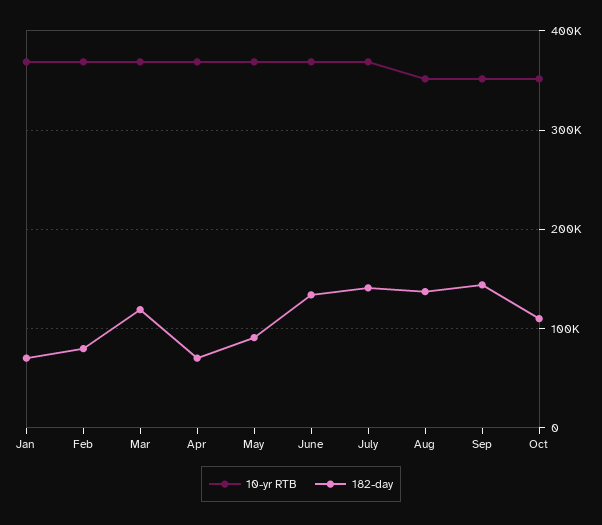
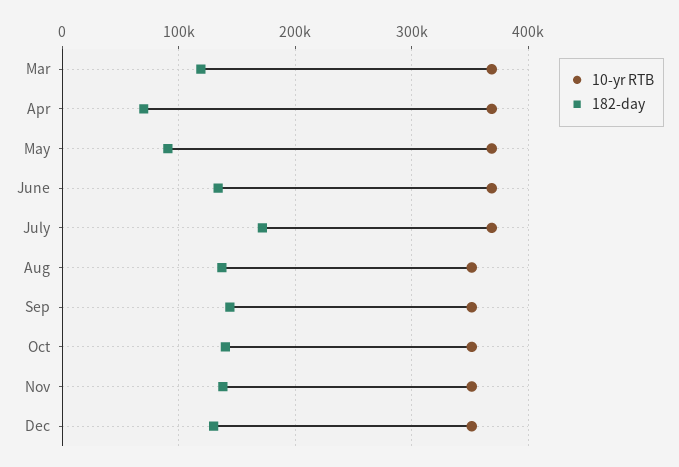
10-yr RTB, Jan: 370000 -> none
182-day, Jan: 70000 -> none
10-yr RTB, Feb: 370000 -> none
182-day, Feb: 80000 -> none
182-day, July: 140000 -> 170000
182-day, Oct: 110000 -> 140000
10-yr RTB, Nov: none -> 350000
182-day, Nov: none -> 140000
10-yr RTB, Dec: none -> 350000
182-day, Dec: none -> 130000

